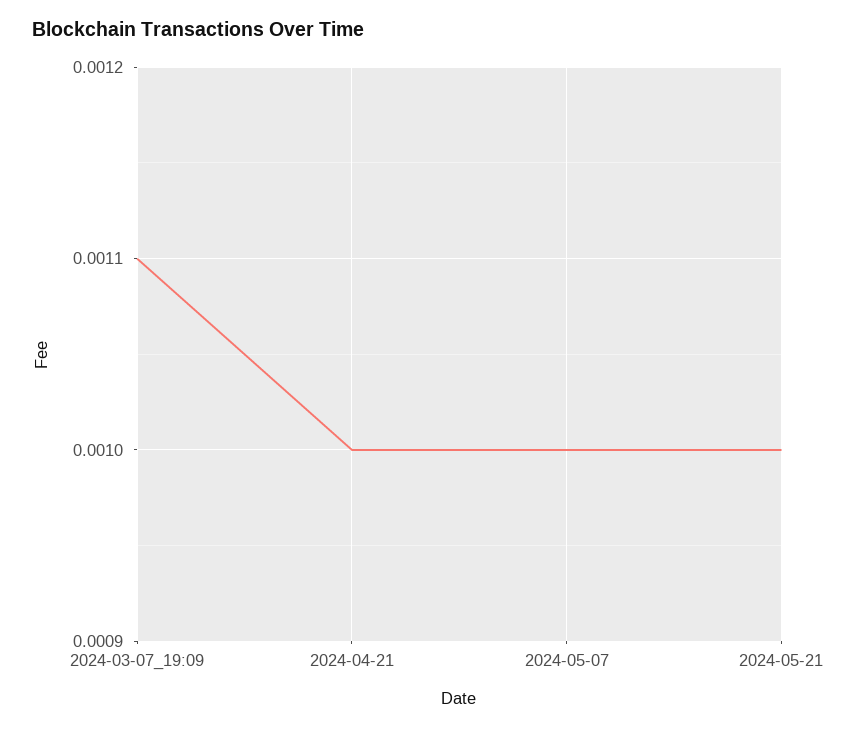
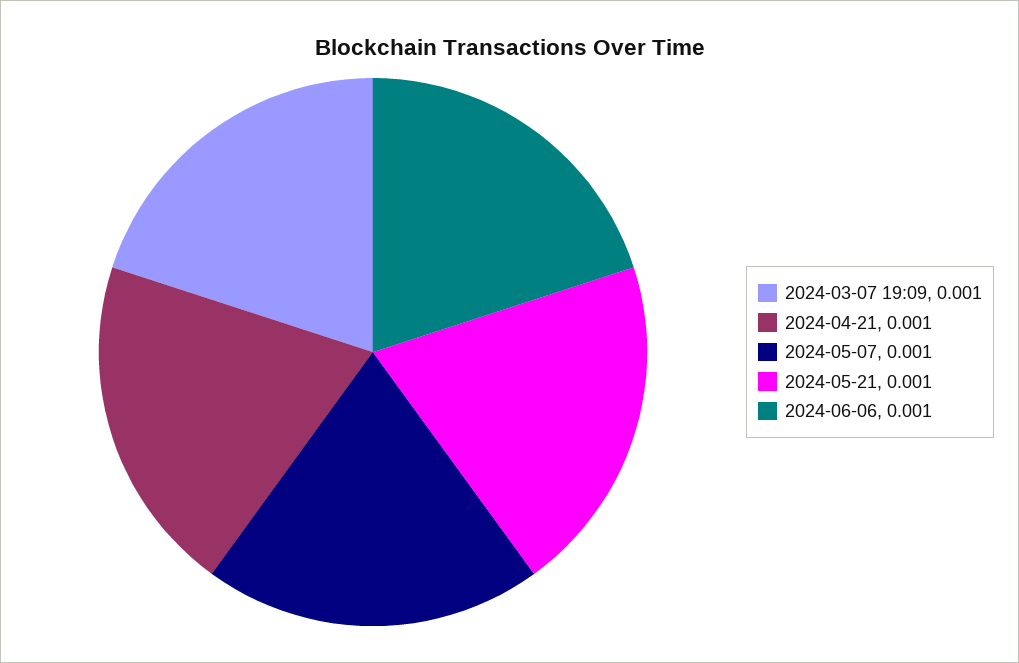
2024-03-07_19:09: 0.0011 -> 0.001
2024-06-06: none -> 0.001

